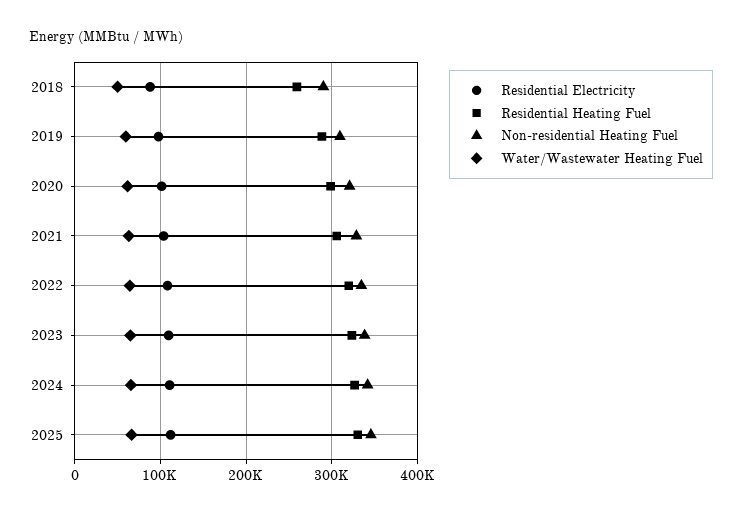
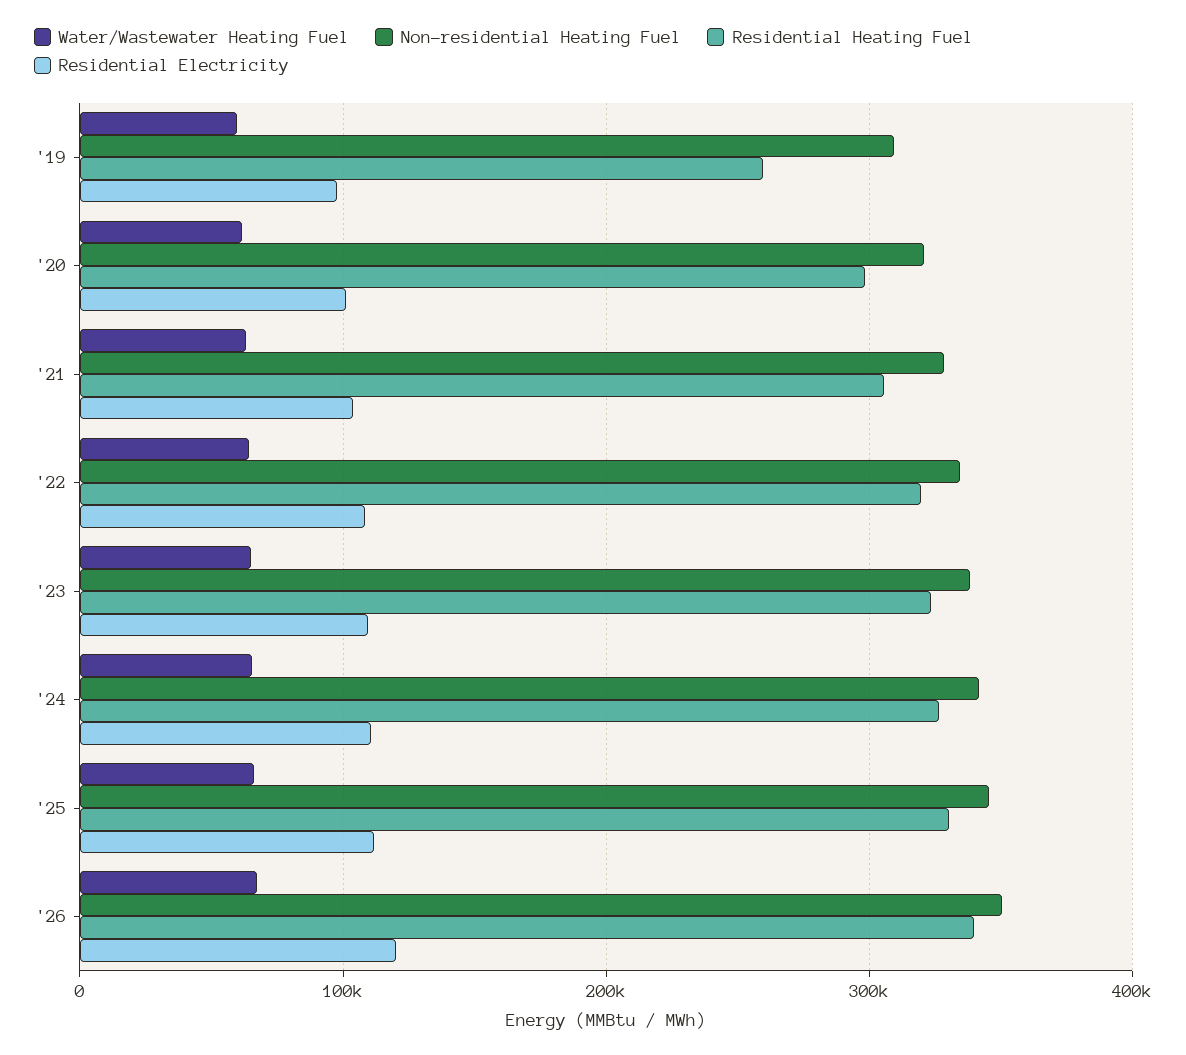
Residential Electricity, 2018: 90000 -> none
Residential Heating Fuel, 2018: 260000 -> none
Non-residential Heating Fuel, 2018: 290000 -> none
Water/Wastewater Heating Fuel, 2018: 50000 -> none
Residential Heating Fuel, 2019: 290000 -> 260000
Water/Wastewater Heating Fuel, '26: none -> 70000
Non-residential Heating Fuel, '26: none -> 350000
Residential Heating Fuel, '26: none -> 340000
Residential Electricity, '26: none -> 120000

